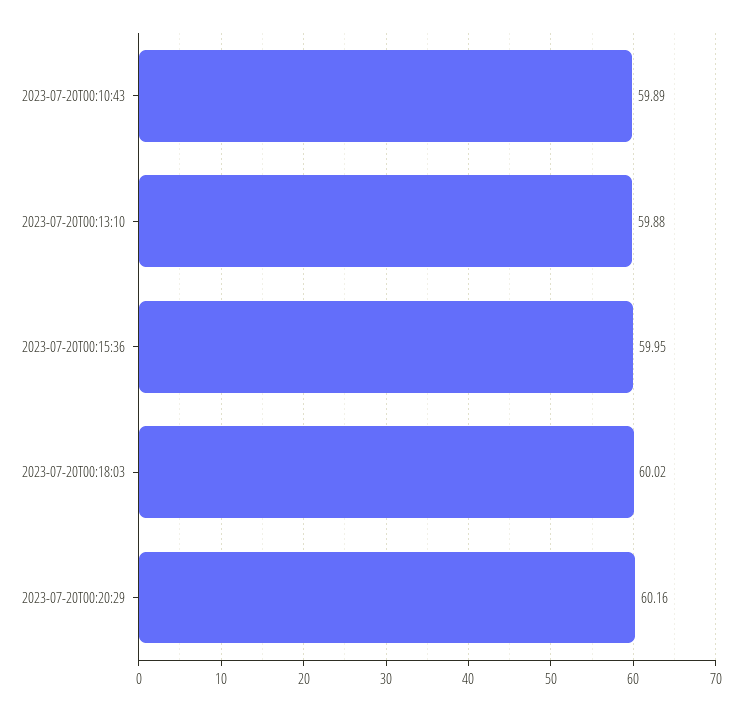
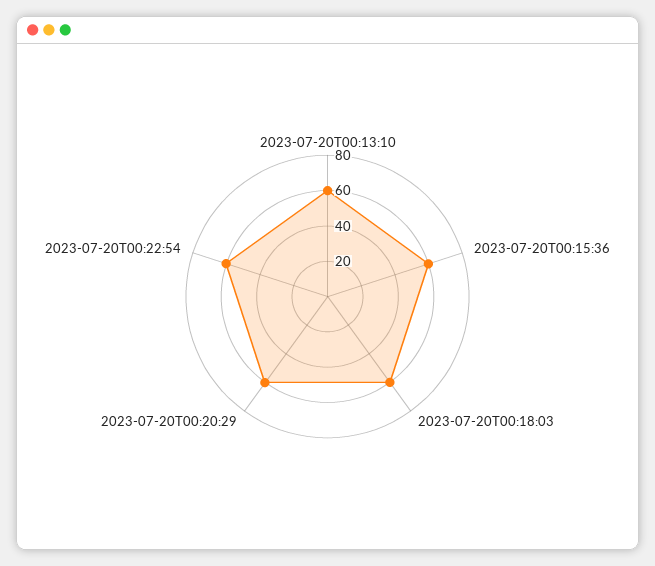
2023-07-20T00:10:43: 59.89 -> none
2023-07-20T00:22:54: none -> 60

